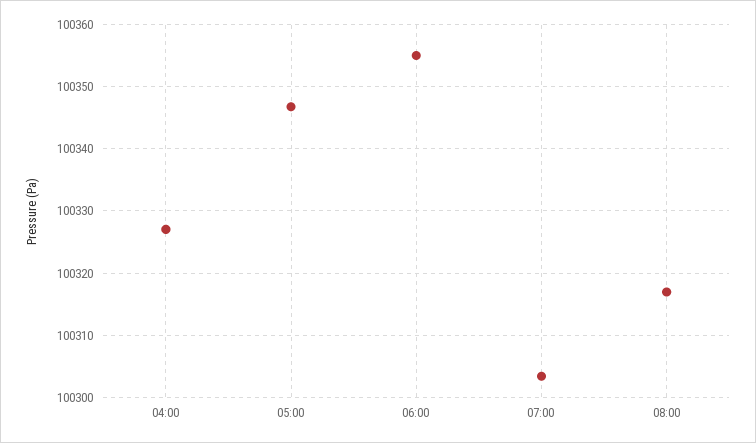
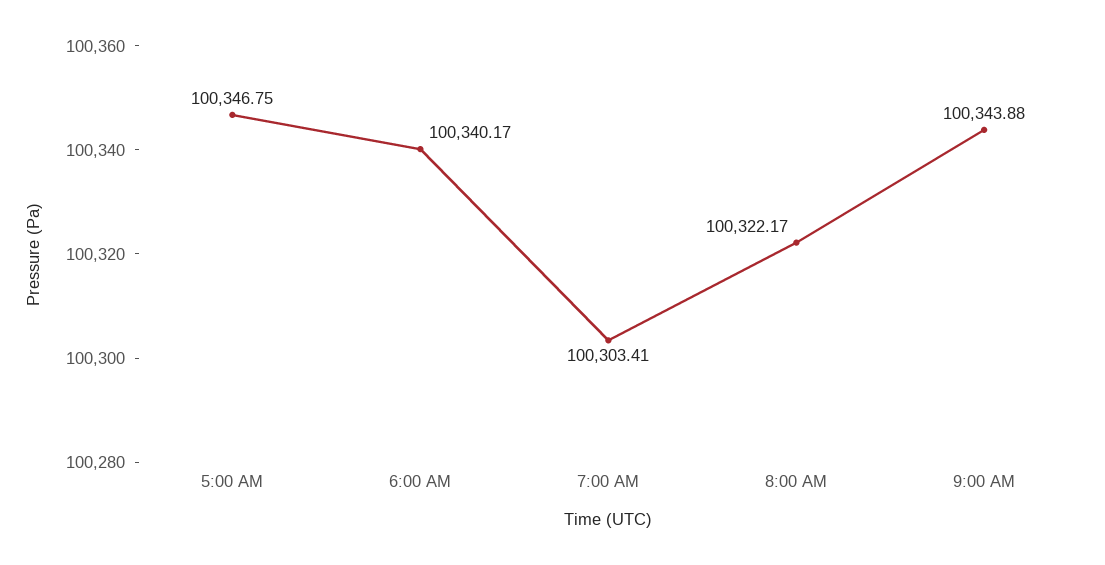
04:00: 100327 -> none
06:00: 100355 -> 100340.17
08:00: 100317 -> 100322.17
9:00 AM: none -> 100343.88

